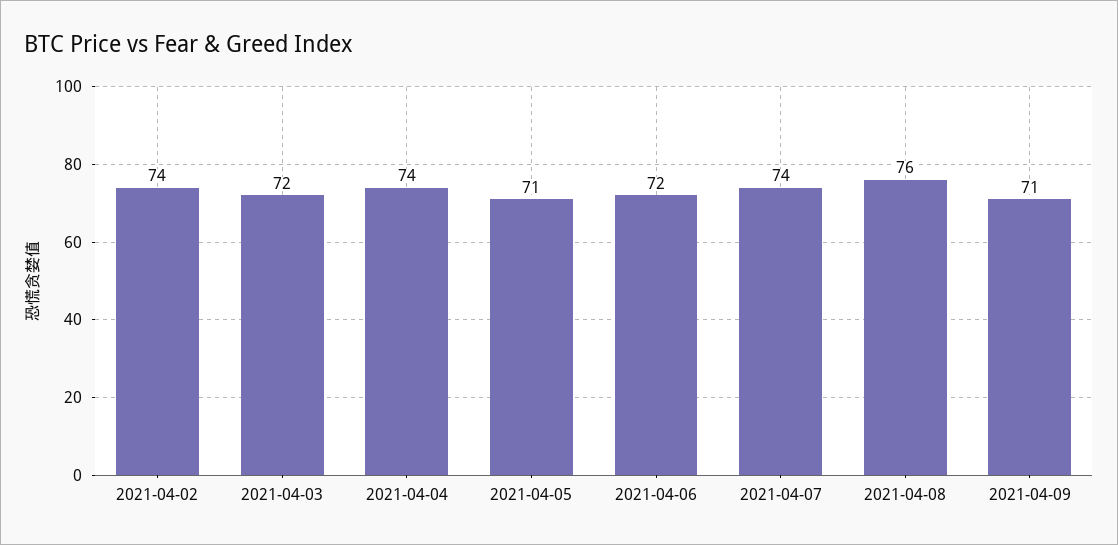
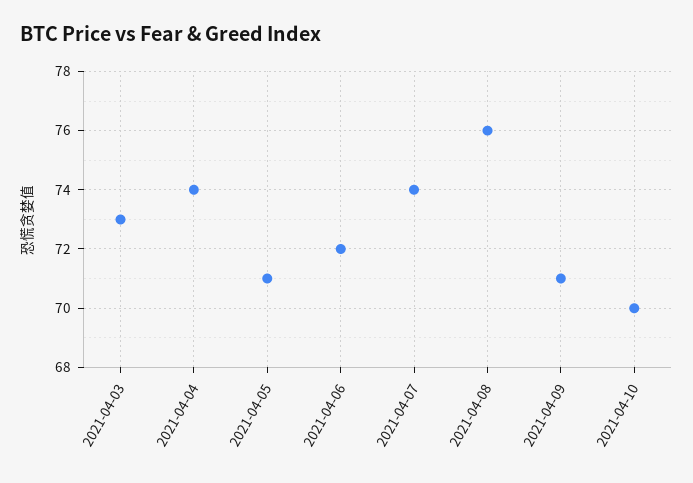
2021-04-02: 74 -> none
2021-04-03: 72 -> 73
2021-04-10: none -> 70

